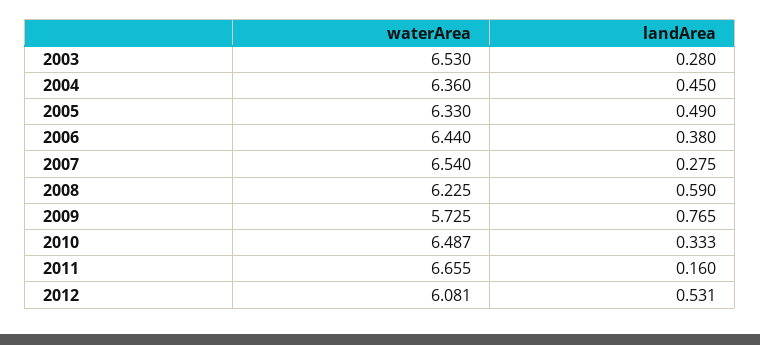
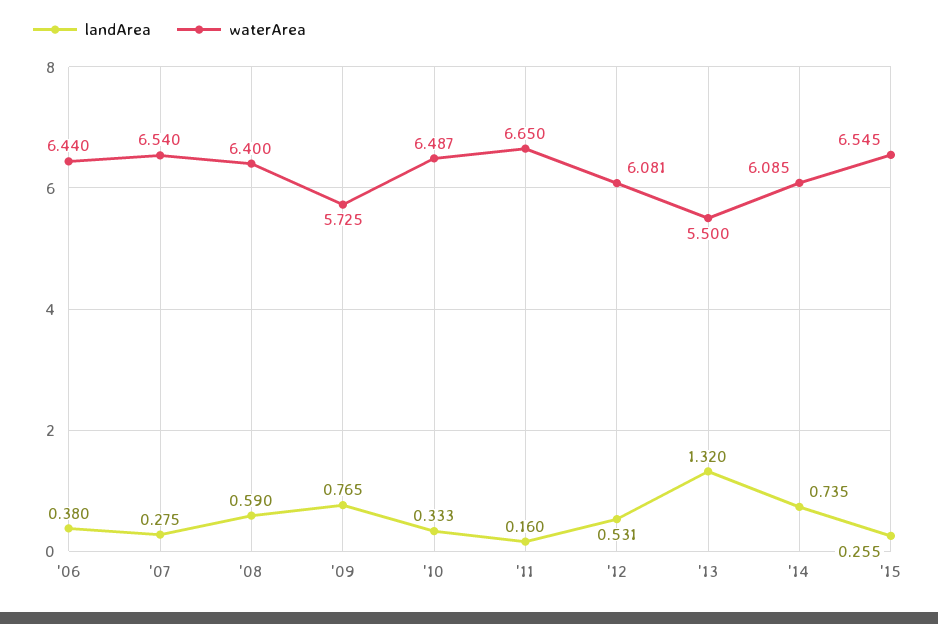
waterArea, 2003: 6.53 -> none
landArea, 2003: 0.28 -> none
waterArea, 2004: 6.36 -> none
landArea, 2004: 0.45 -> none
waterArea, 2005: 6.33 -> none
landArea, 2005: 0.49 -> none
waterArea, 2008: 6.225 -> 6.4
waterArea, 2011: 6.655 -> 6.65
landArea, '13: none -> 1.32
waterArea, '13: none -> 5.5
landArea, '14: none -> 0.735
waterArea, '14: none -> 6.085
landArea, '15: none -> 0.255
waterArea, '15: none -> 6.545

